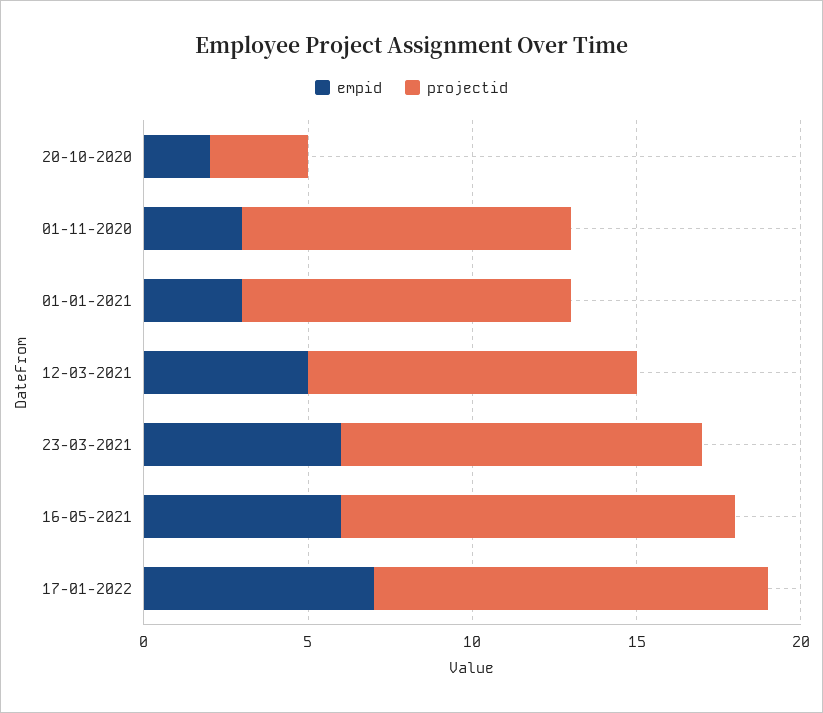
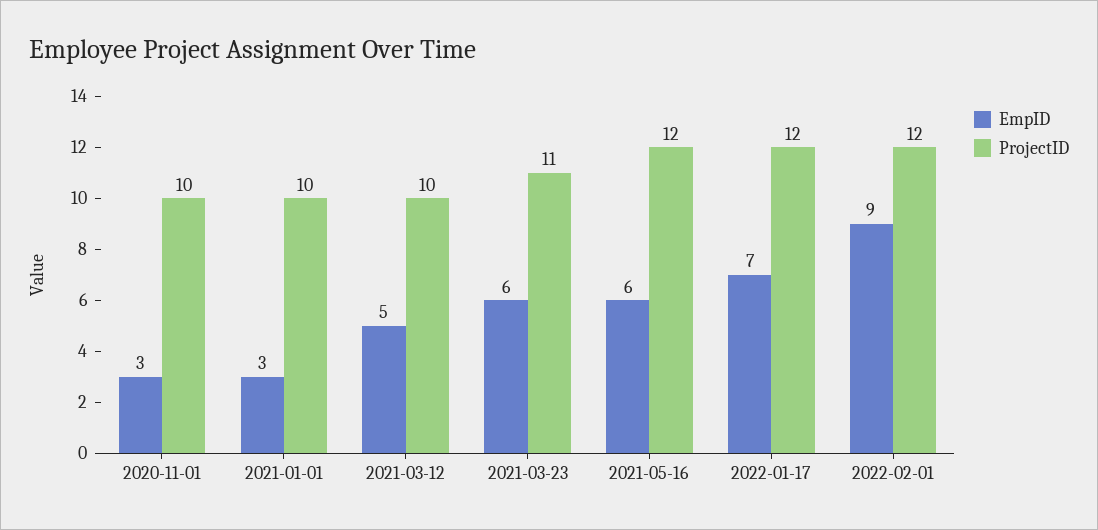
empid, 20-10-2020: 2 -> none
projectid, 20-10-2020: 3 -> none
empid, 2022-02-01: none -> 9
projectid, 2022-02-01: none -> 12

